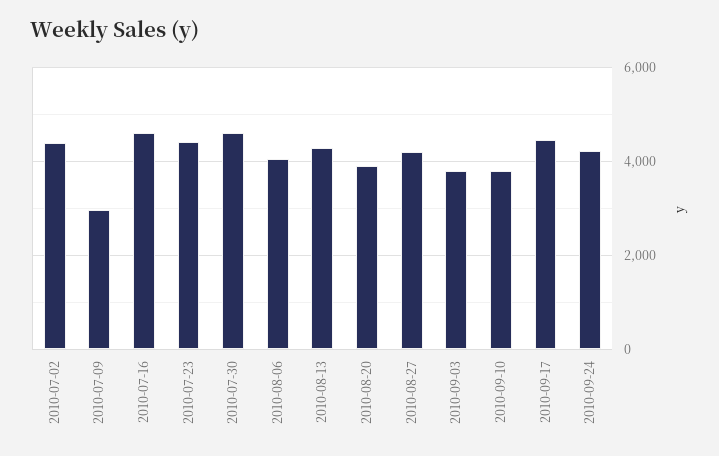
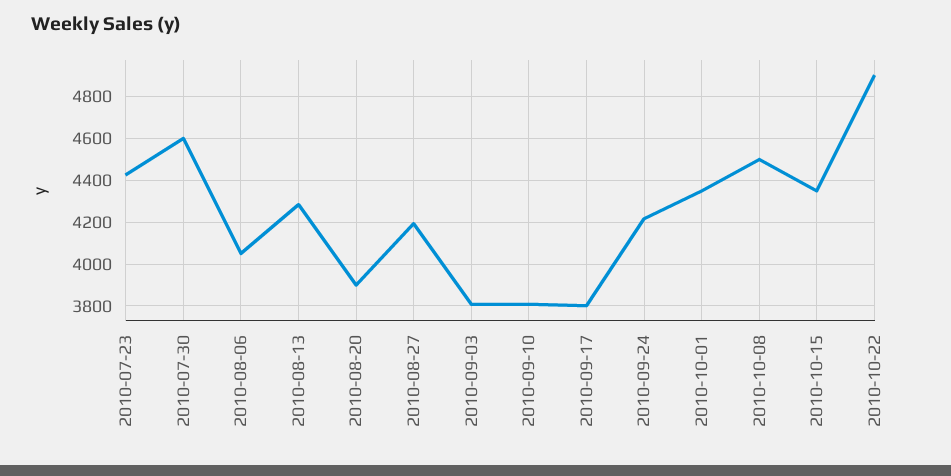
2010-07-02: 4400 -> none
2010-07-09: 3000 -> none
2010-07-16: 4600 -> none
2010-09-17: 4400 -> 3800
2010-10-01: none -> 4350
2010-10-08: none -> 4500
2010-10-15: none -> 4350
2010-10-22: none -> 4900

